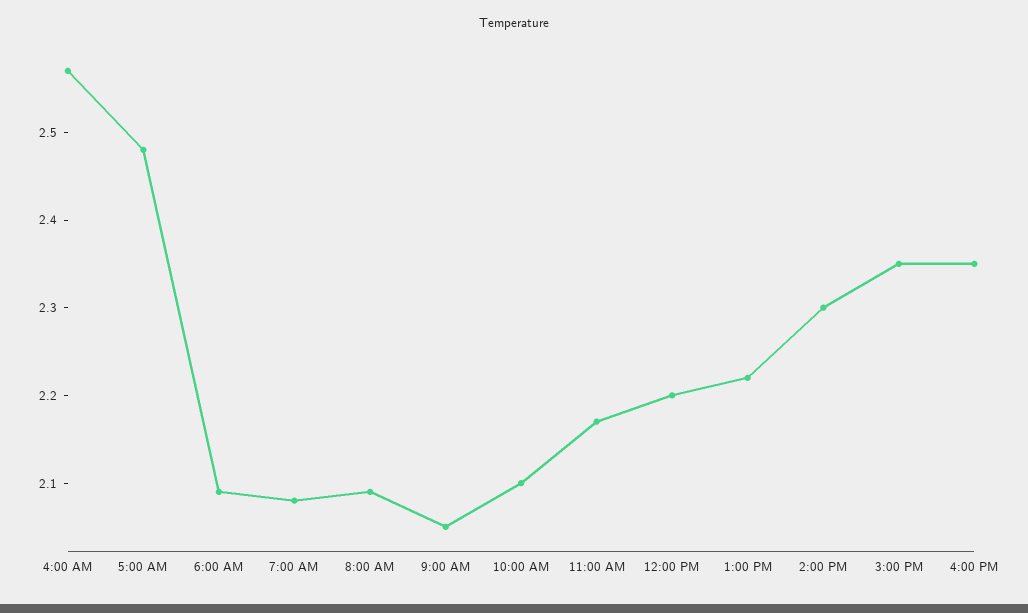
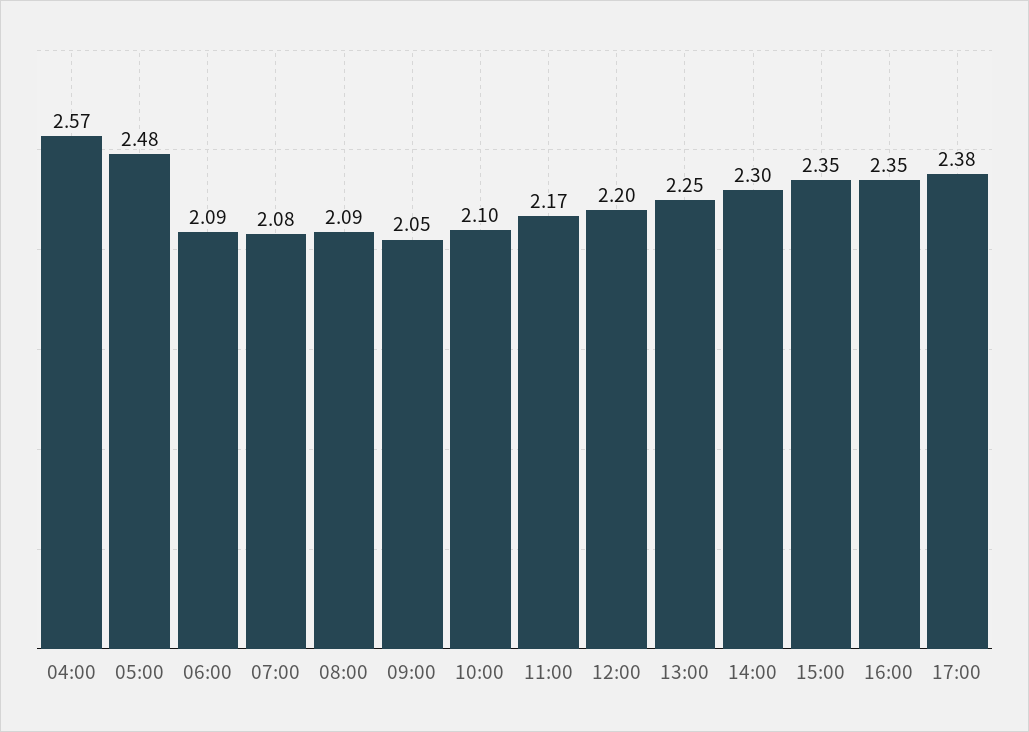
1:00 PM: 2.22 -> 2.25
17:00: none -> 2.38

